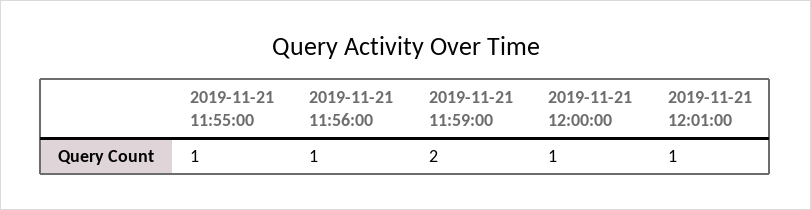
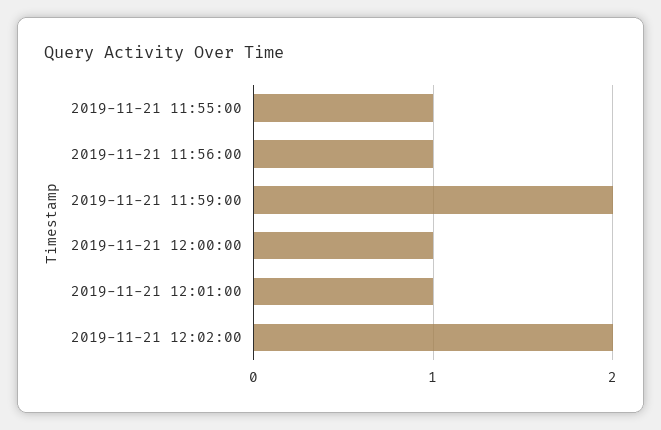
2019-11-21 12:02:00: none -> 2

